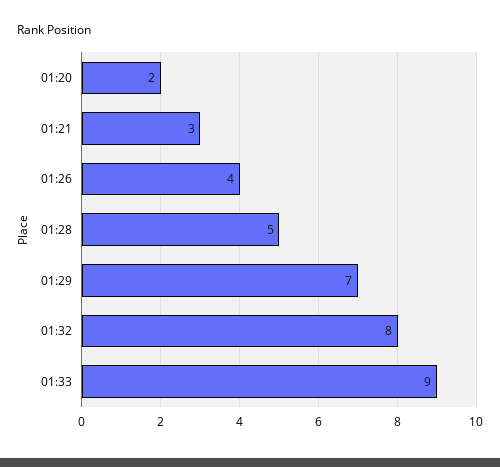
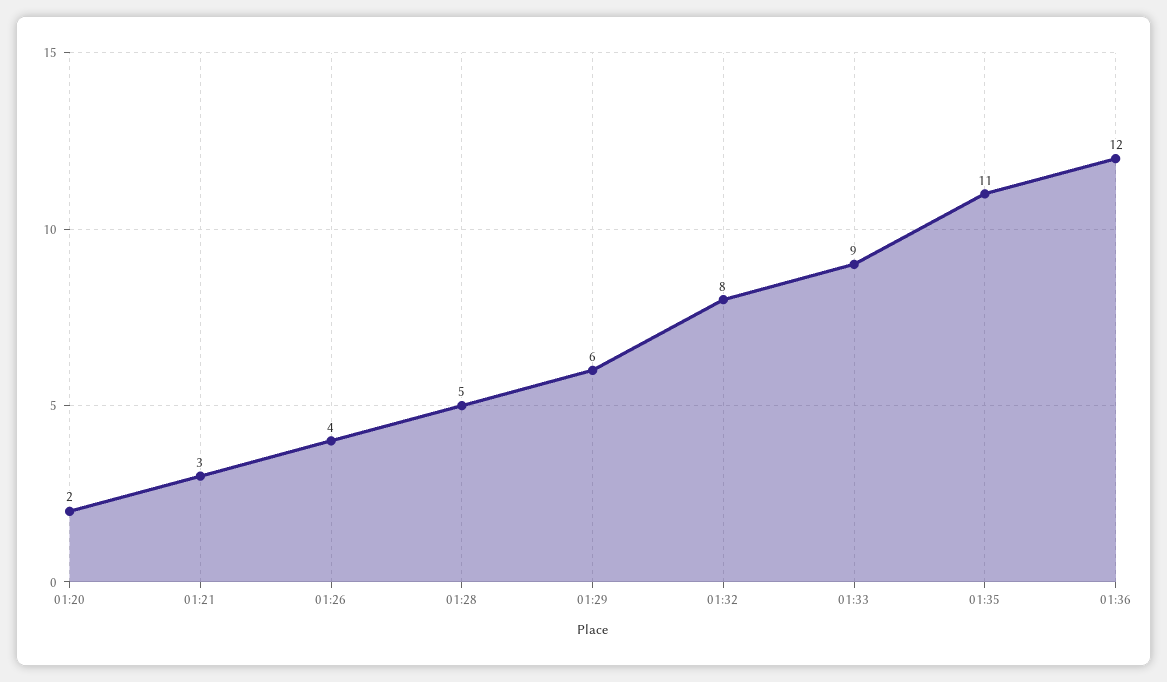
01:29: 7 -> 6
01:35: none -> 11
01:36: none -> 12

